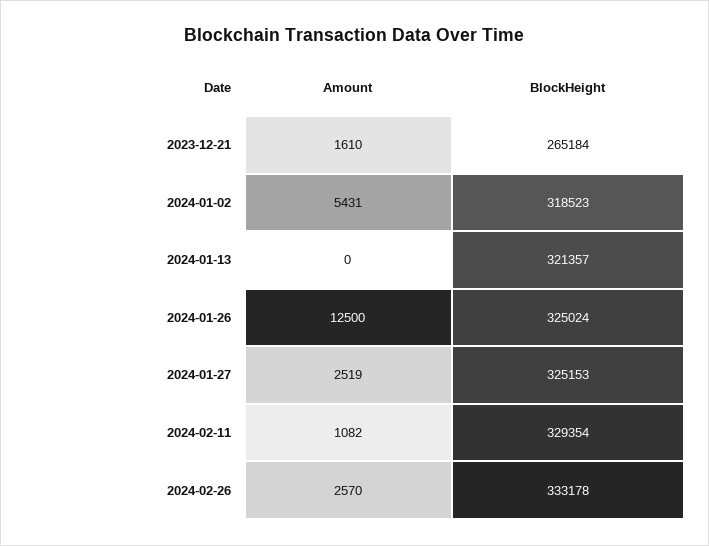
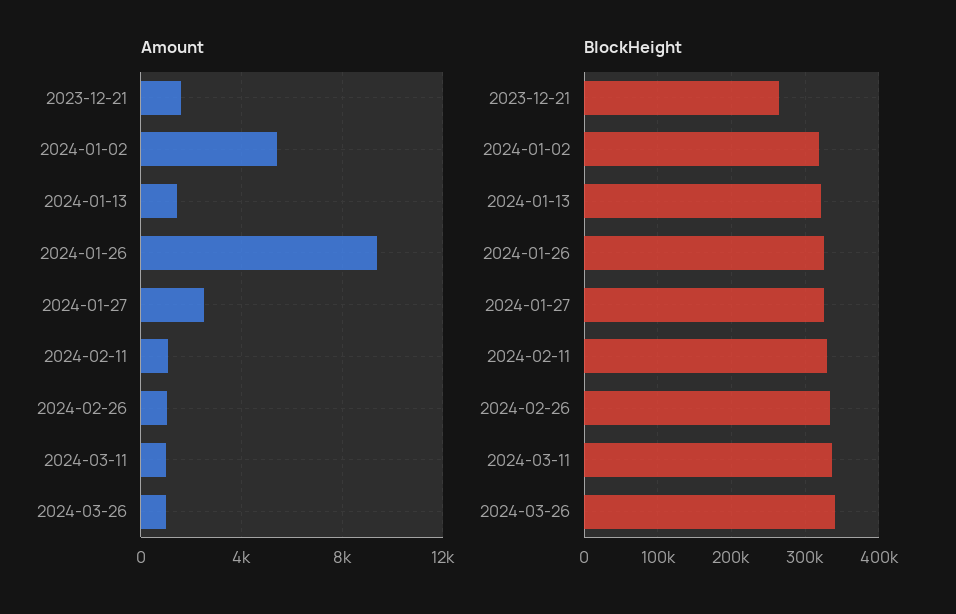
Amount, 2024-01-13: 0 -> 1500
Amount, 2024-01-26: 12500 -> 9500
Amount, 2024-02-26: 2570 -> 1000
Amount, 2024-03-11: none -> 1000
Amount, 2024-03-26: none -> 1000
BlockHeight, 2024-03-11: none -> 340000
BlockHeight, 2024-03-26: none -> 340000

